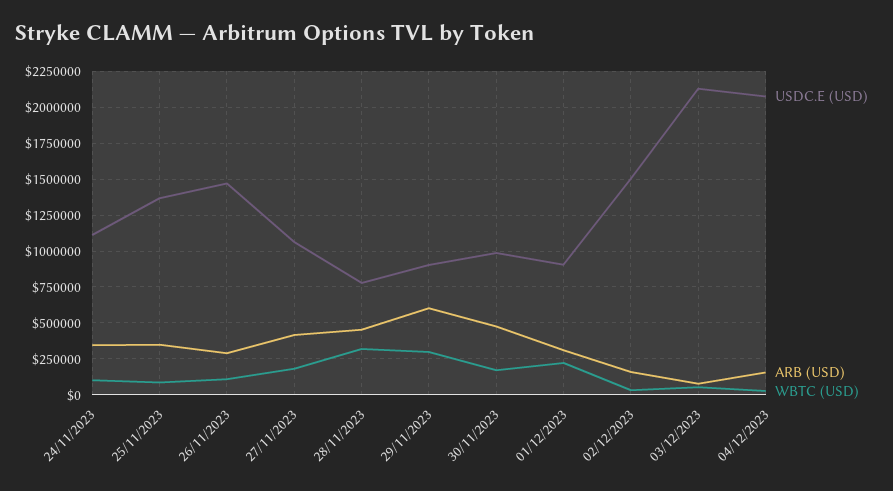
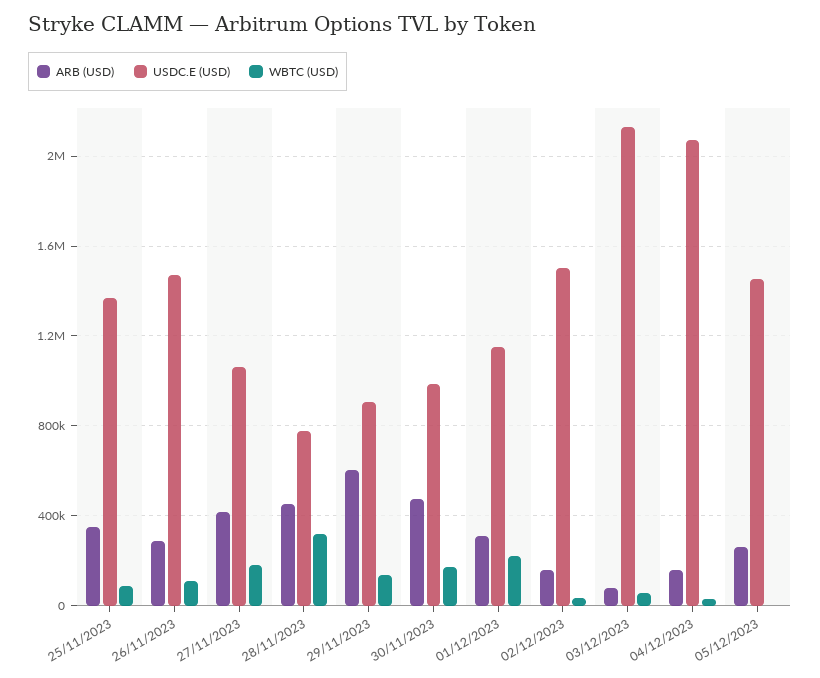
USDC.E (USD), 24/11/2023: 1100000 -> none
ARB (USD), 24/11/2023: 350000 -> none
WBTC (USD), 24/11/2023: 100000 -> none
WBTC (USD), 29/11/2023: 300000 -> 150000
USDC.E (USD), 01/12/2023: 900000 -> 1150000
ARB (USD), 05/12/2023: none -> 250000
USDC.E (USD), 05/12/2023: none -> 1450000
WBTC (USD), 05/12/2023: none -> 0

